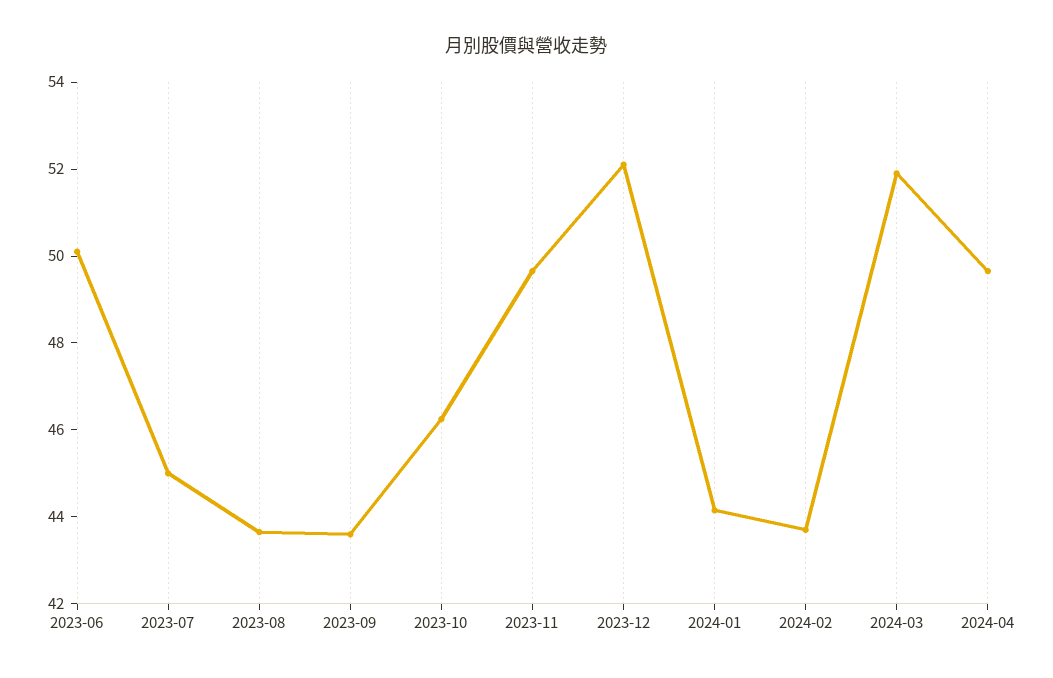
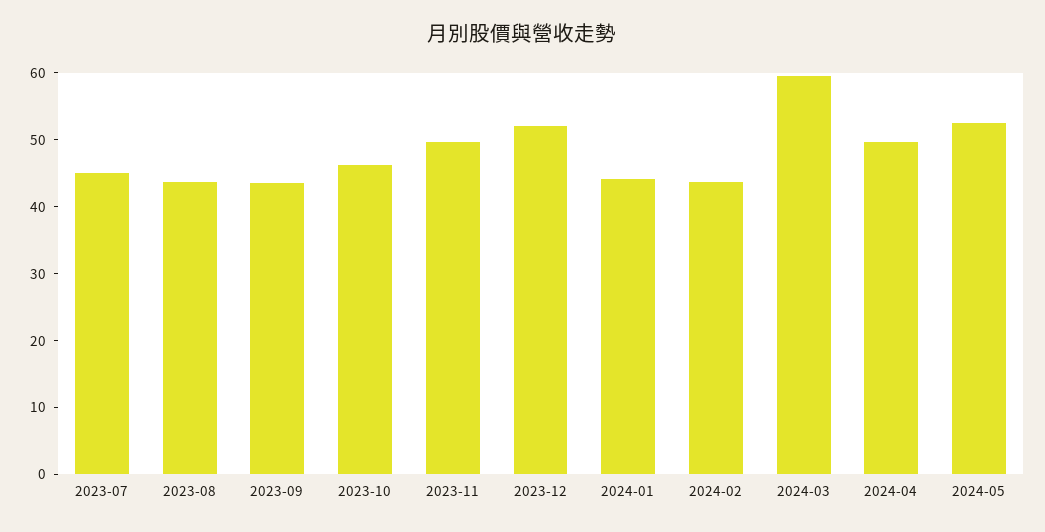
2023-06: 50 -> none
2024-03: 52 -> 60
2024-05: none -> 52

